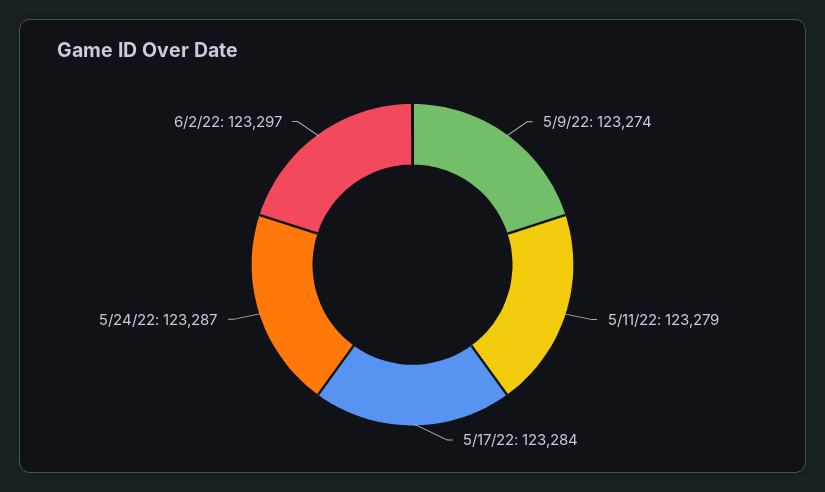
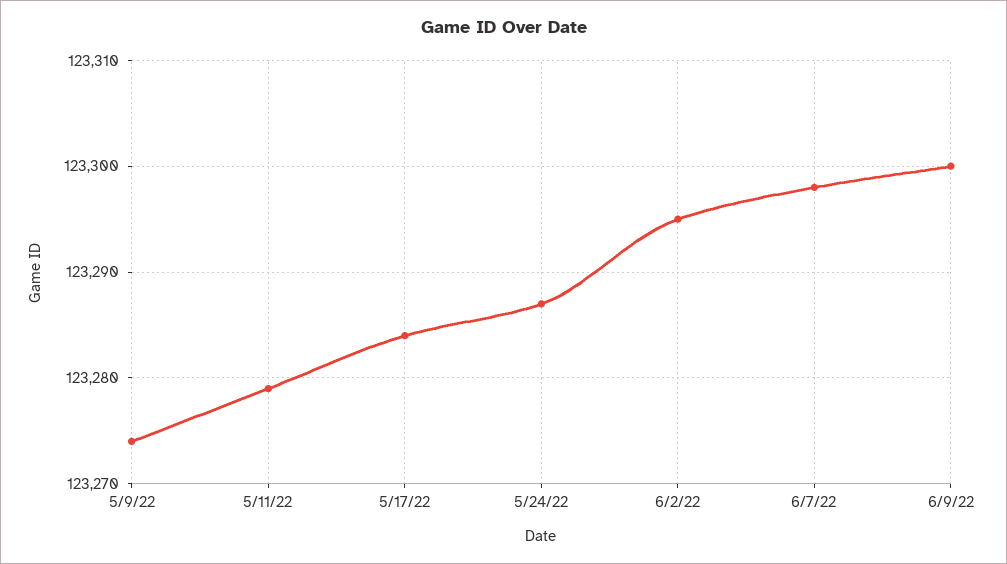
6/2/22: 123297 -> 123295
6/7/22: none -> 123298
6/9/22: none -> 123300

